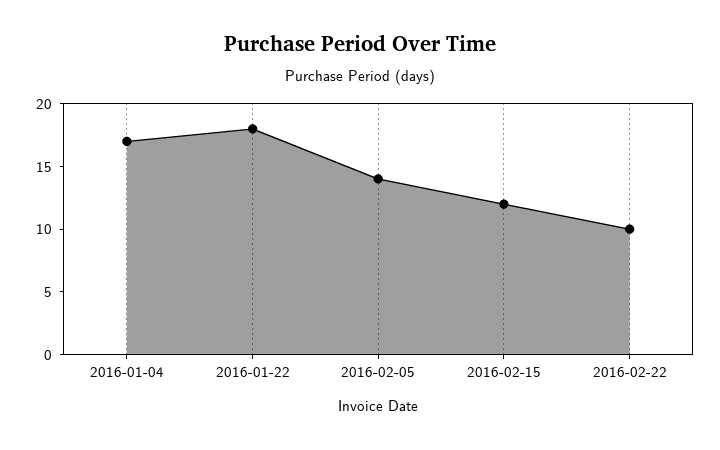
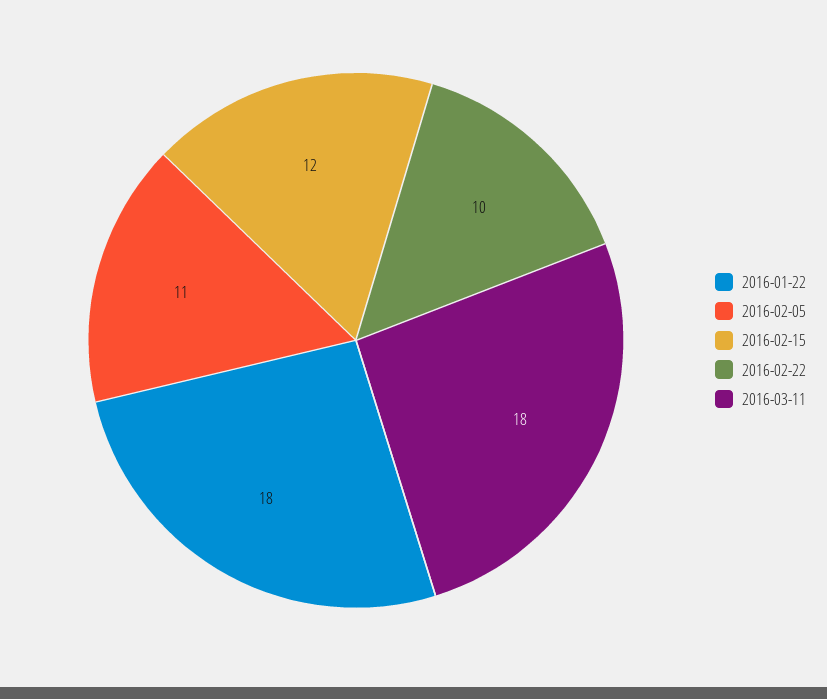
2016-01-04: 17 -> none
2016-02-05: 14 -> 11
2016-03-11: none -> 18

